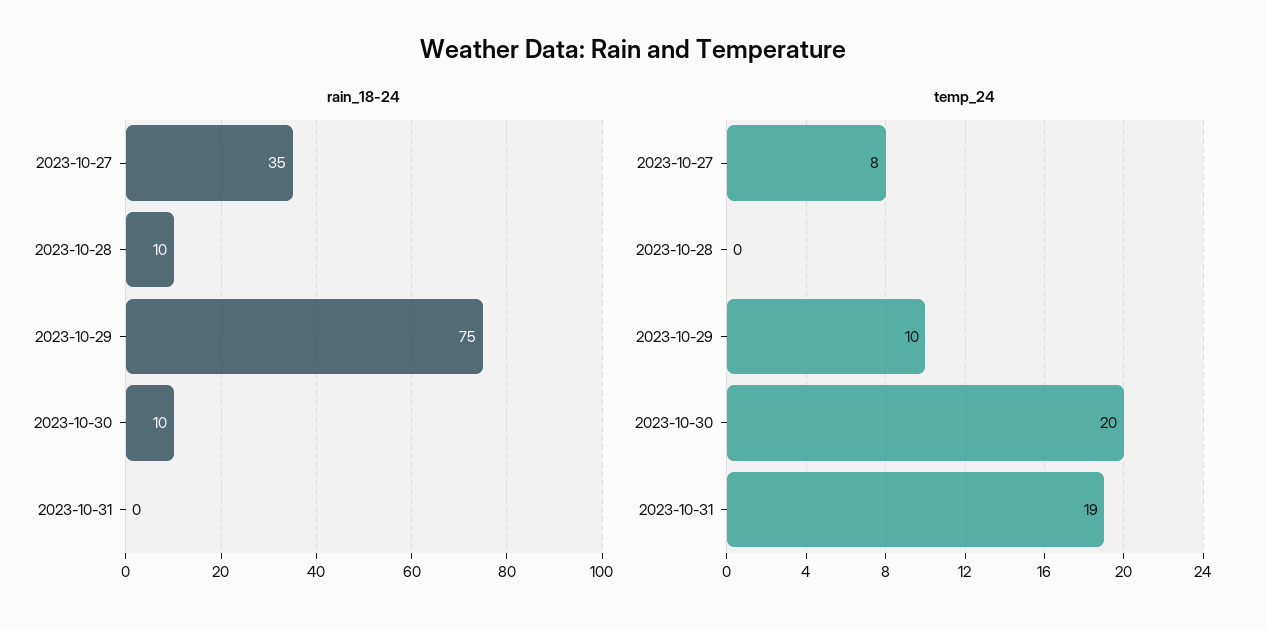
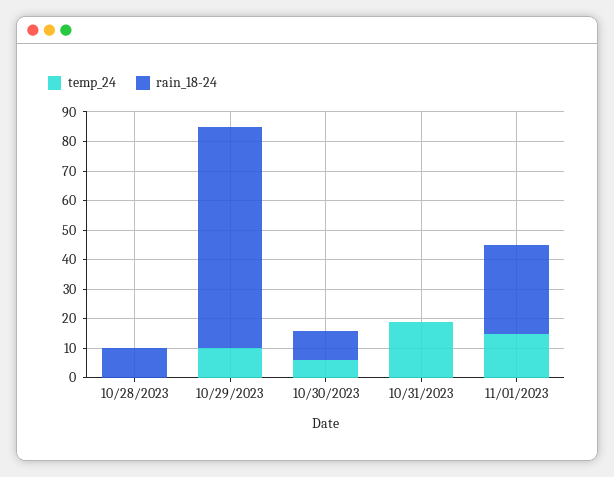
rain_18-24, 2023-10-27: 35 -> none
temp_24, 2023-10-27: 8 -> none
temp_24, 2023-10-30: 20 -> 5
temp_24, 11/01/2023: none -> 15
rain_18-24, 11/01/2023: none -> 30

